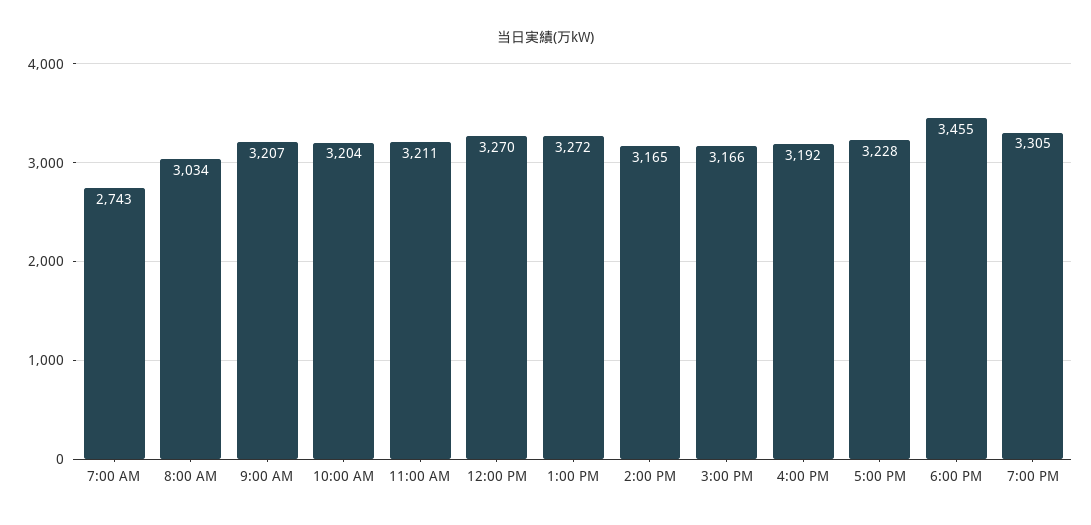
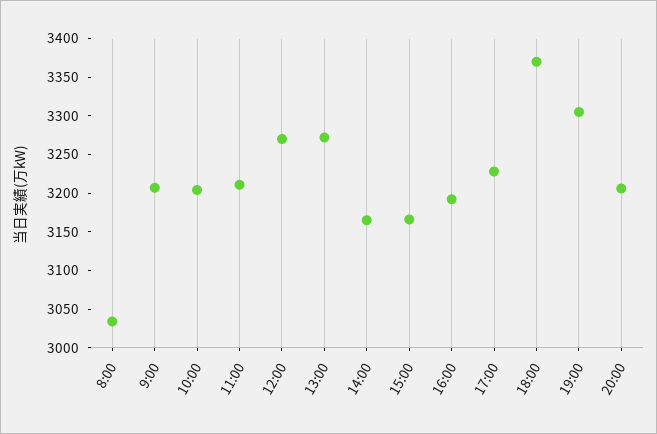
7:00 AM: 2743 -> none
6:00 PM: 3455 -> 3375
20:00: none -> 3200

